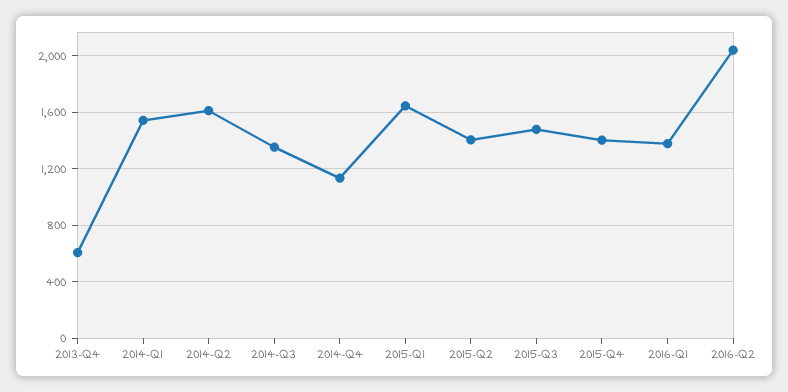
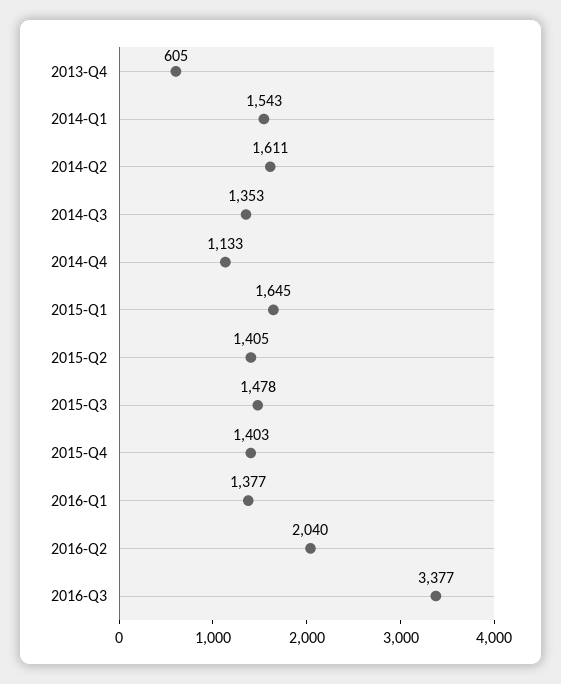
2016-Q3: none -> 3377

